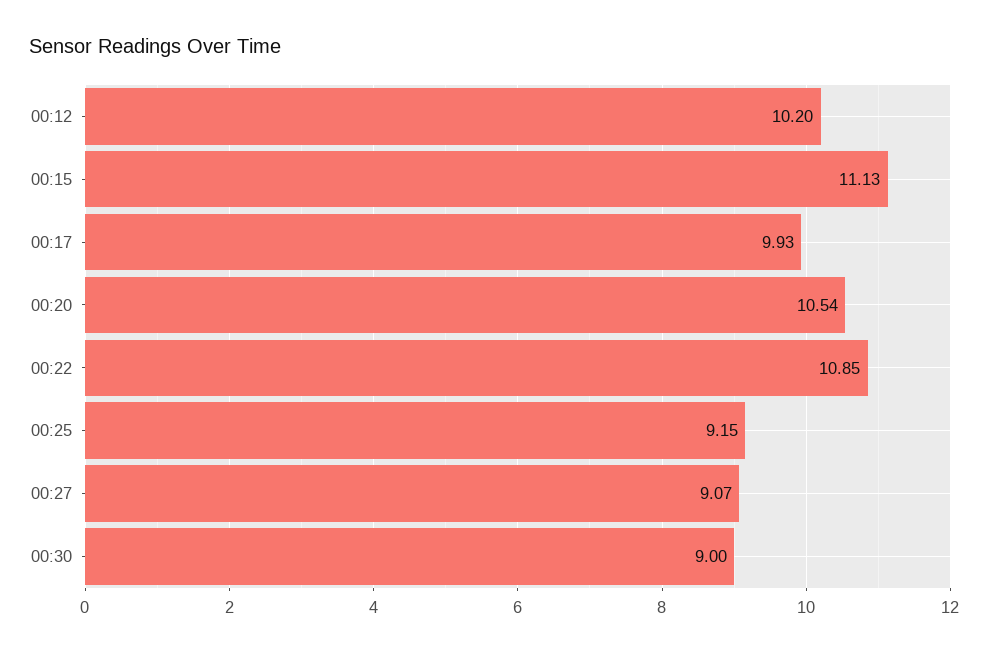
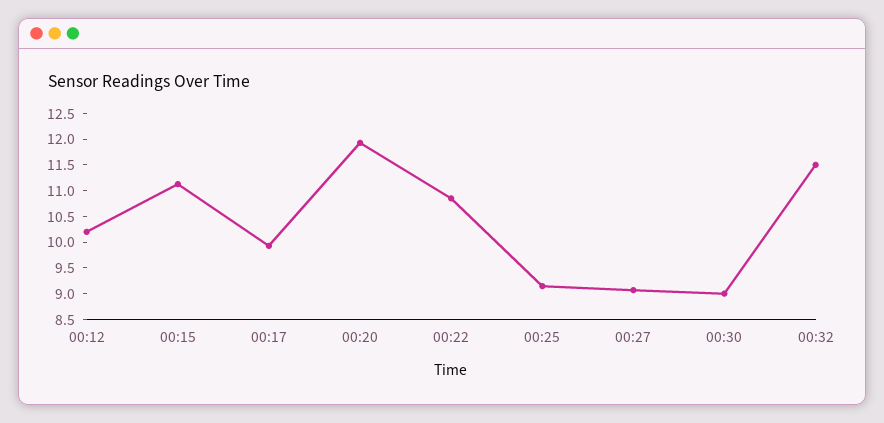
00:20: 10.54 -> 12
00:32: none -> 11.5

